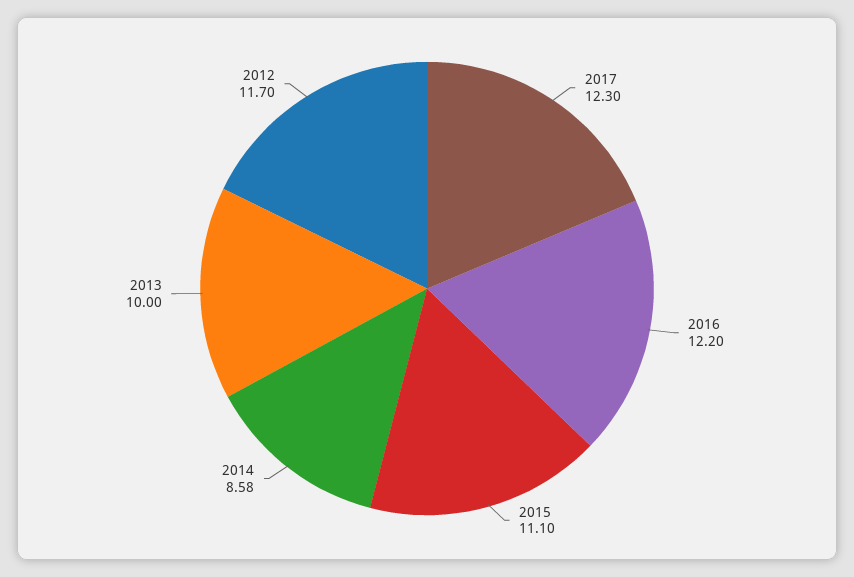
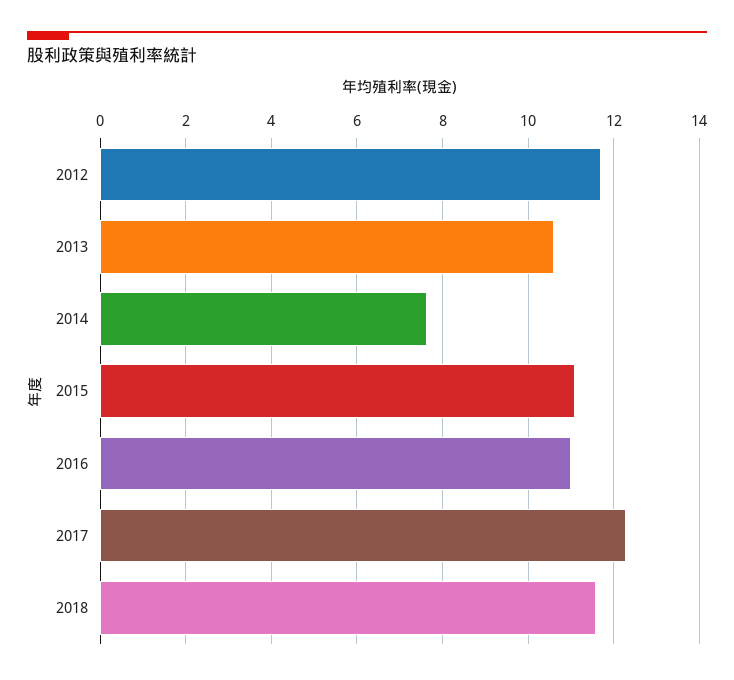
2016: 12.2 -> 11
2014: 8.58 -> 7.6
2013: 10 -> 10.6
2018: none -> 11.6

